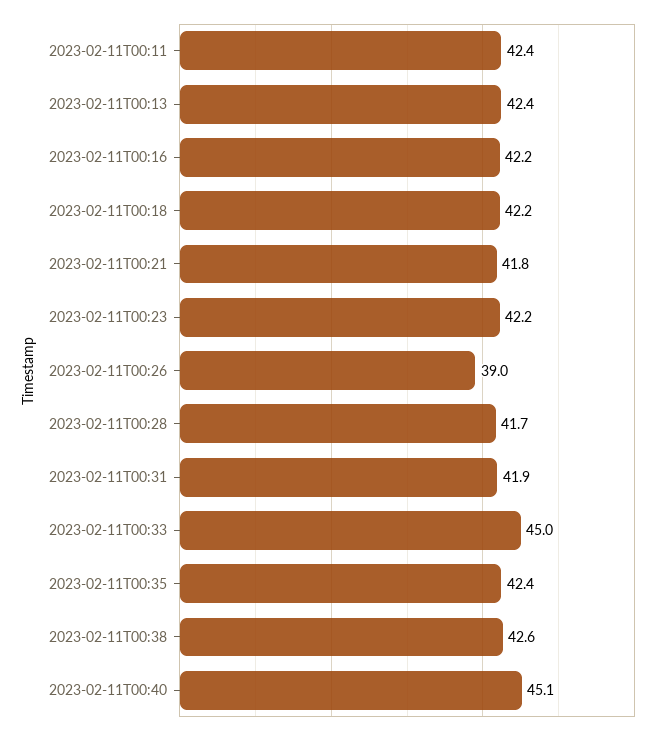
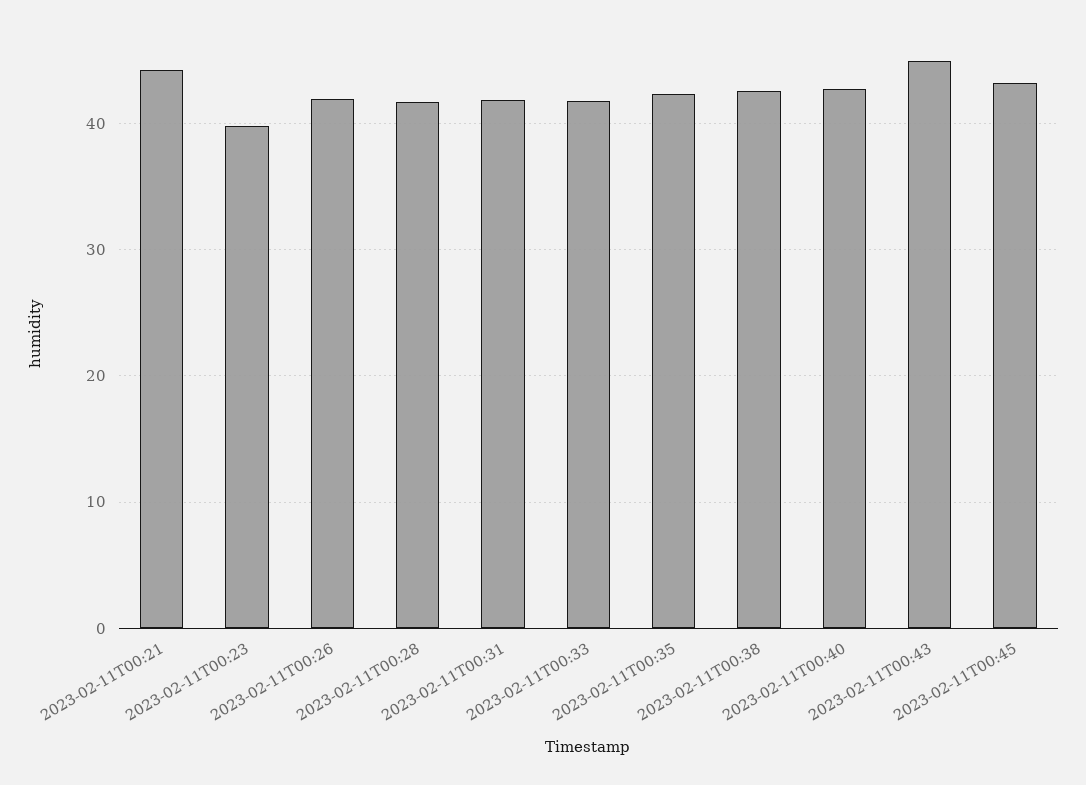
2023-02-11T00:11: 42.4 -> none
2023-02-11T00:13: 42.4 -> none
2023-02-11T00:16: 42.2 -> none
2023-02-11T00:18: 42.2 -> none
2023-02-11T00:21: 41.8 -> 44
2023-02-11T00:23: 42.2 -> 40
2023-02-11T00:26: 39 -> 42
2023-02-11T00:33: 45 -> 42
2023-02-11T00:40: 45.1 -> 43
2023-02-11T00:43: none -> 45
2023-02-11T00:45: none -> 43

